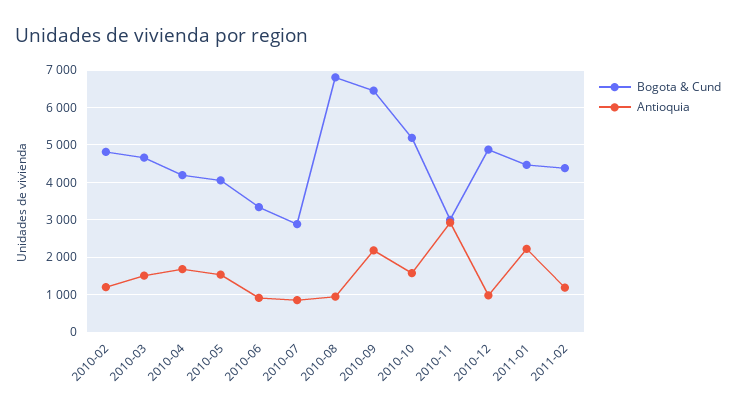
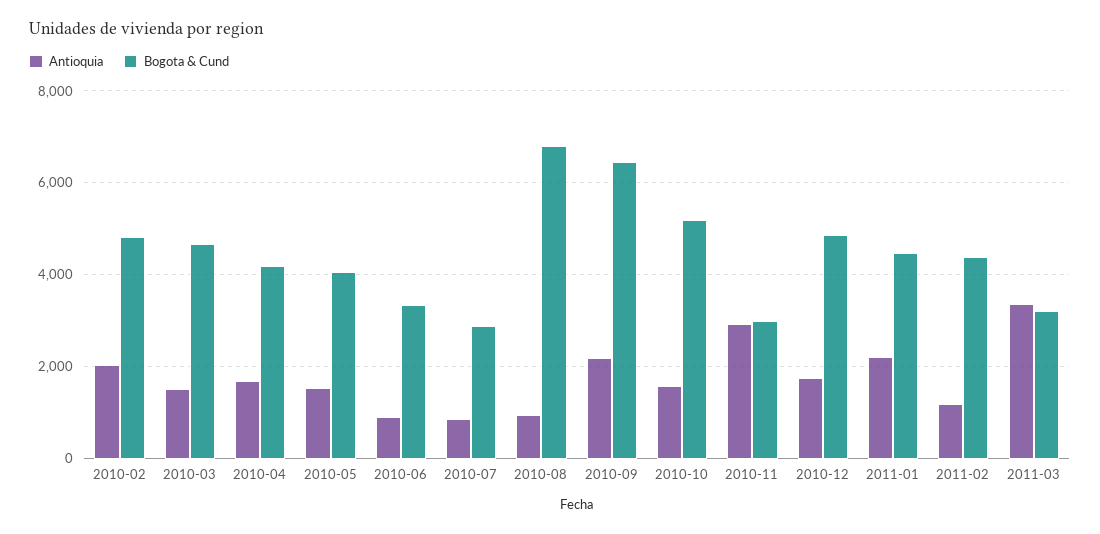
Antioquia, 2010-02: 1200 -> 2000
Antioquia, 2010-12: 1000 -> 1800
Antioquia, 2011-03: none -> 3400
Bogota & Cund, 2011-03: none -> 3200

